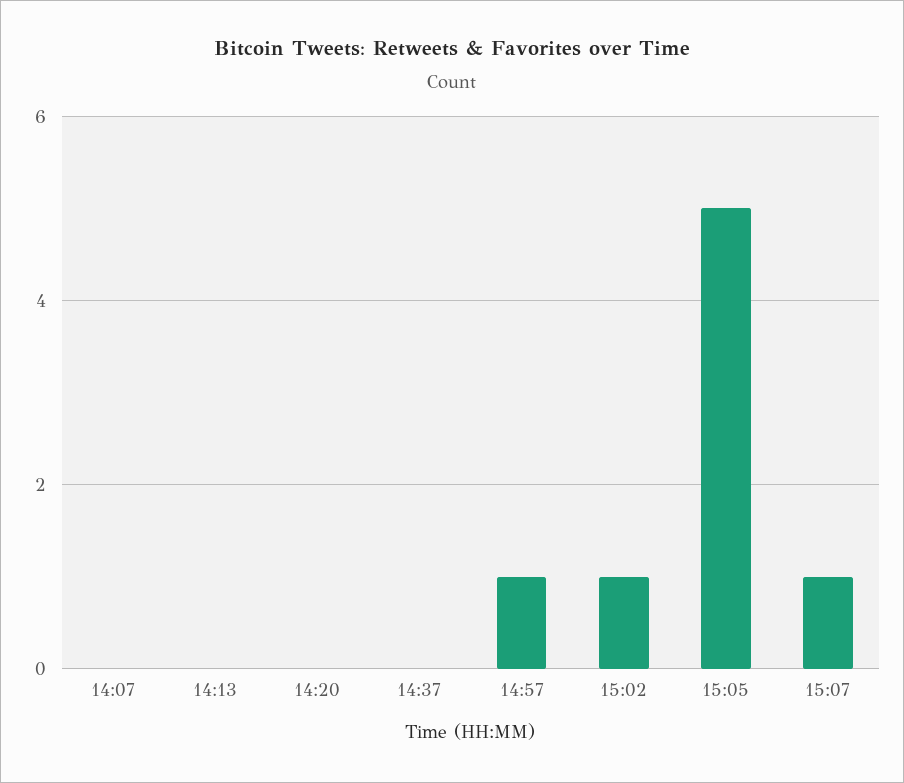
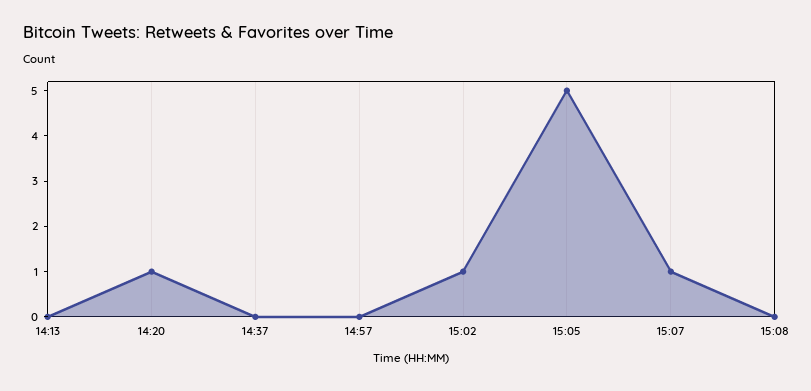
14:07: 0 -> none
14:20: 0 -> 1
14:57: 1 -> 0
15:08: none -> 0

